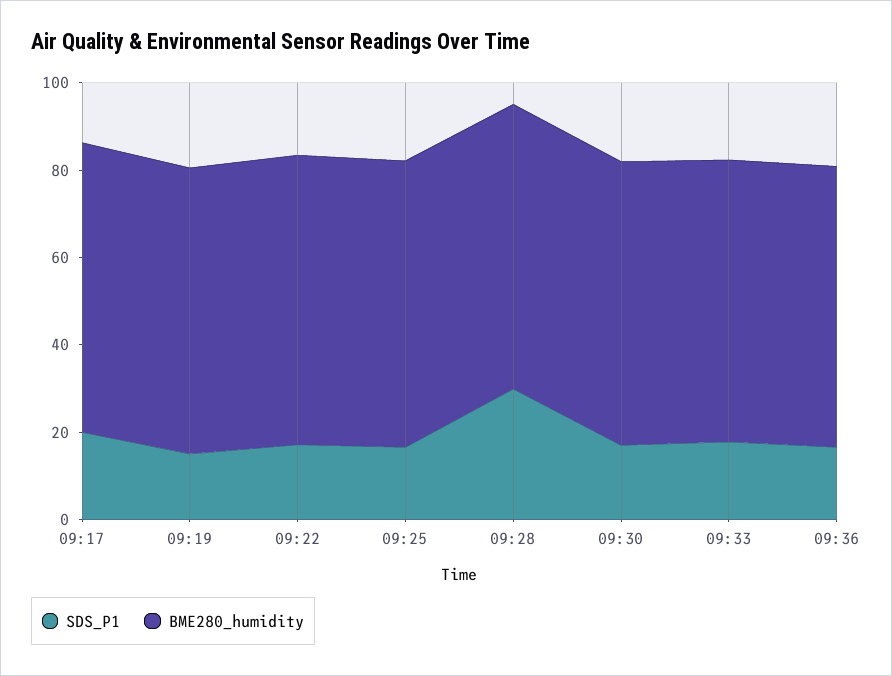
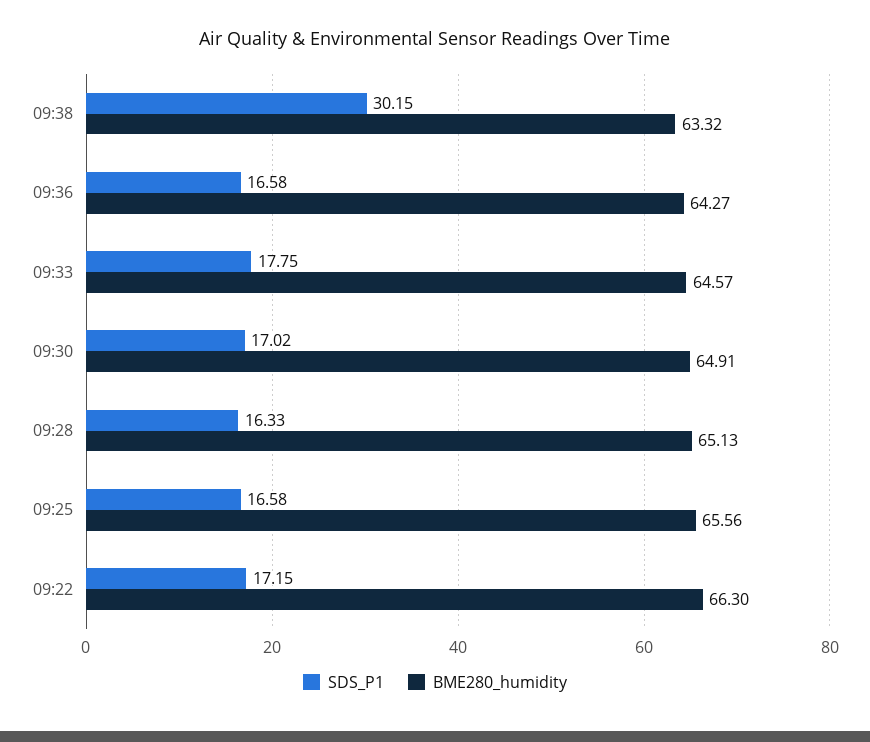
SDS_P1, 09:17: 20 -> none
BME280_humidity, 09:17: 65 -> none
SDS_P1, 09:19: 15 -> none
BME280_humidity, 09:19: 65 -> none
SDS_P1, 09:28: 30 -> 16.33
SDS_P1, 09:38: none -> 30.15
BME280_humidity, 09:38: none -> 63.32

